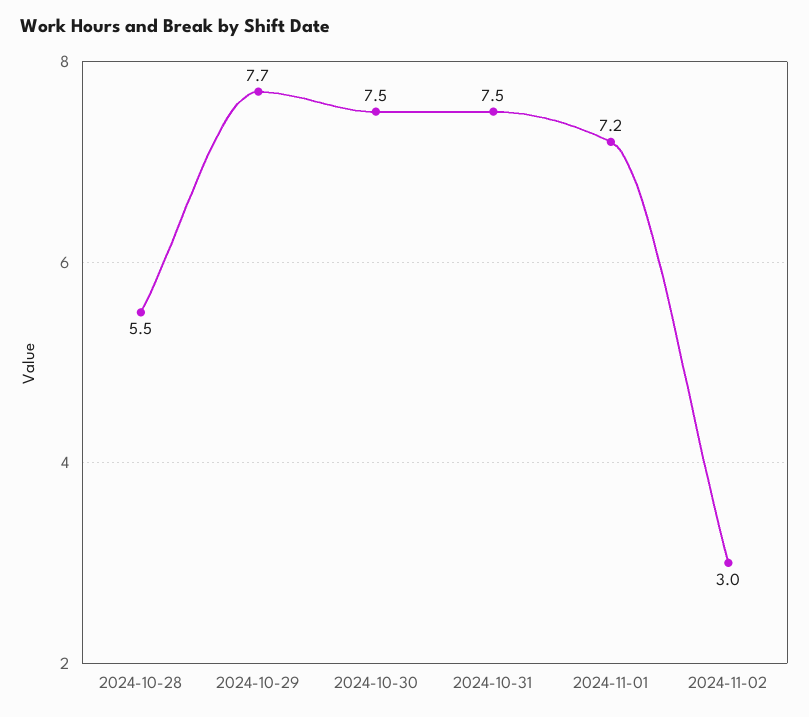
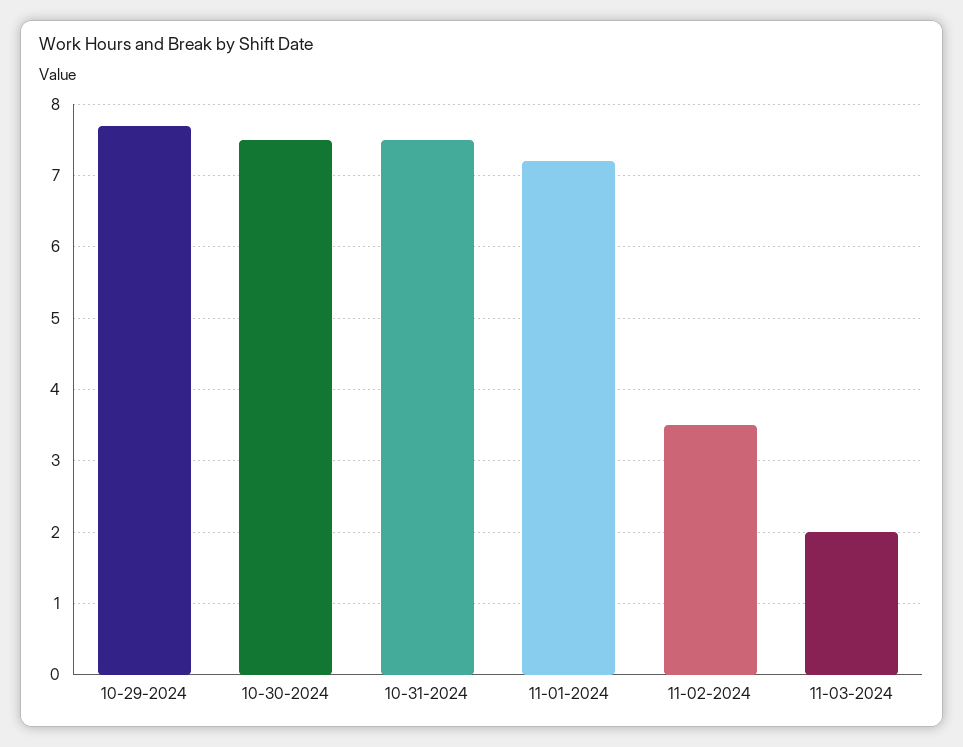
2024-10-28: 5.5 -> none
2024-11-02: 3 -> 3.5
11-03-2024: none -> 2

